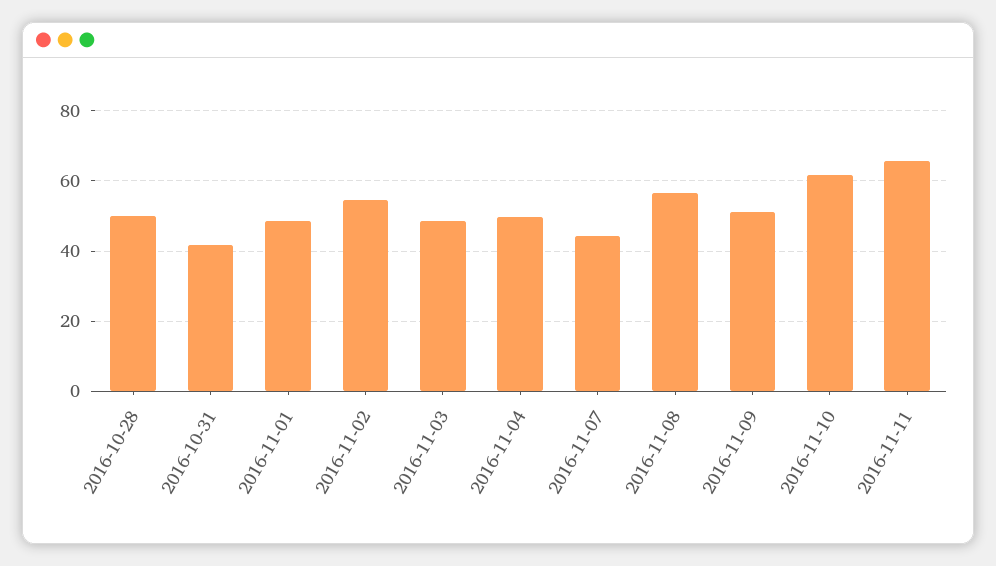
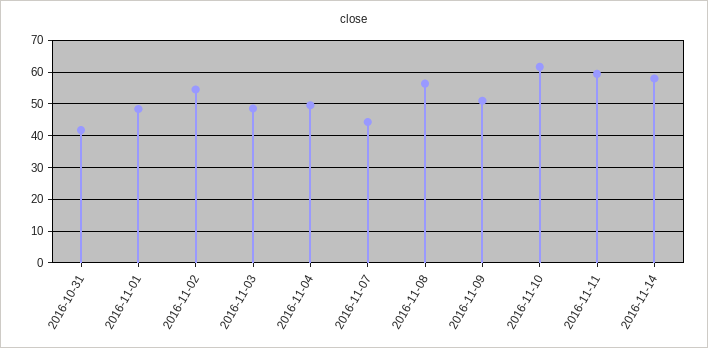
2016-10-28: 50 -> none
2016-11-11: 66 -> 60
2016-11-14: none -> 58

